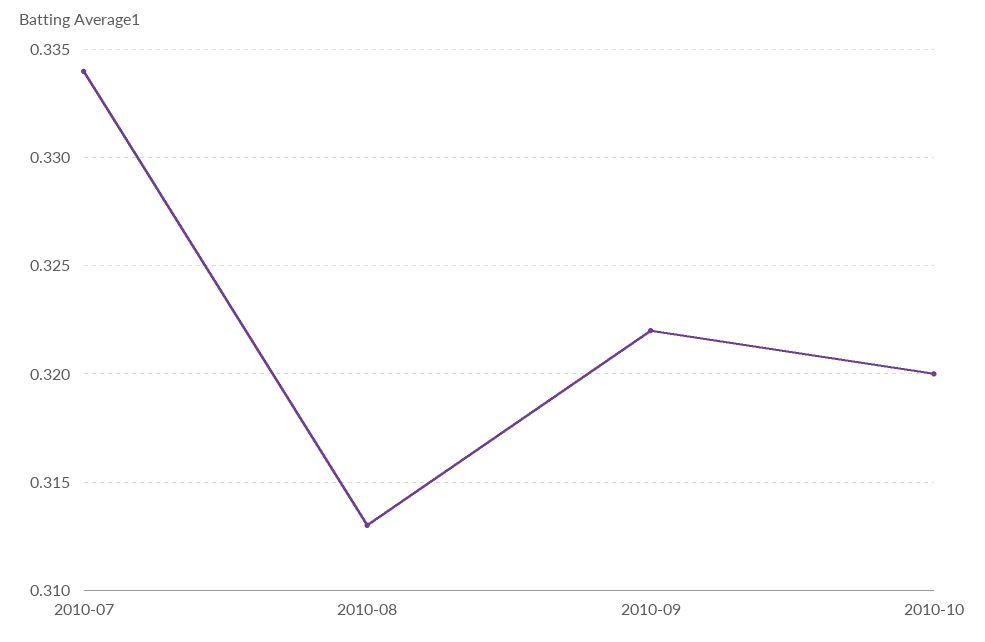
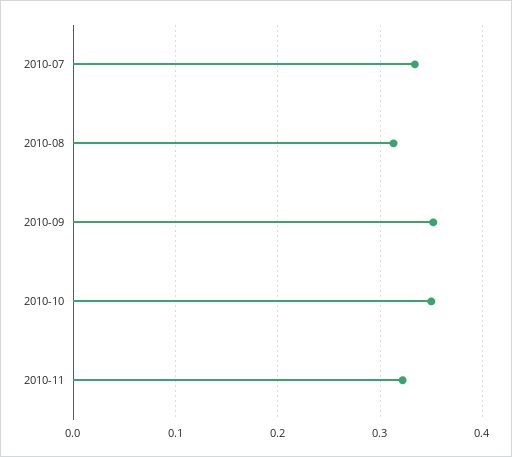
2010-09: 0.322 -> 0.35
2010-10: 0.32 -> 0.35
2010-11: none -> 0.32

